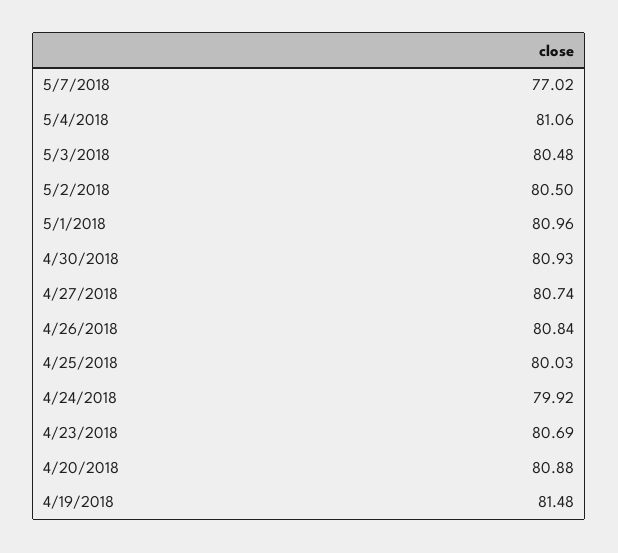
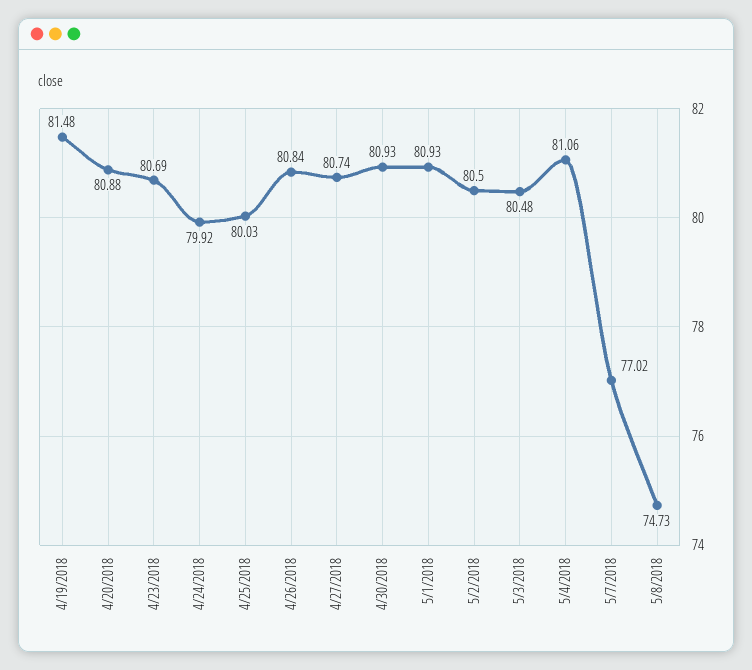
5/1/2018: 80.96 -> 80.93
5/8/2018: none -> 74.73

